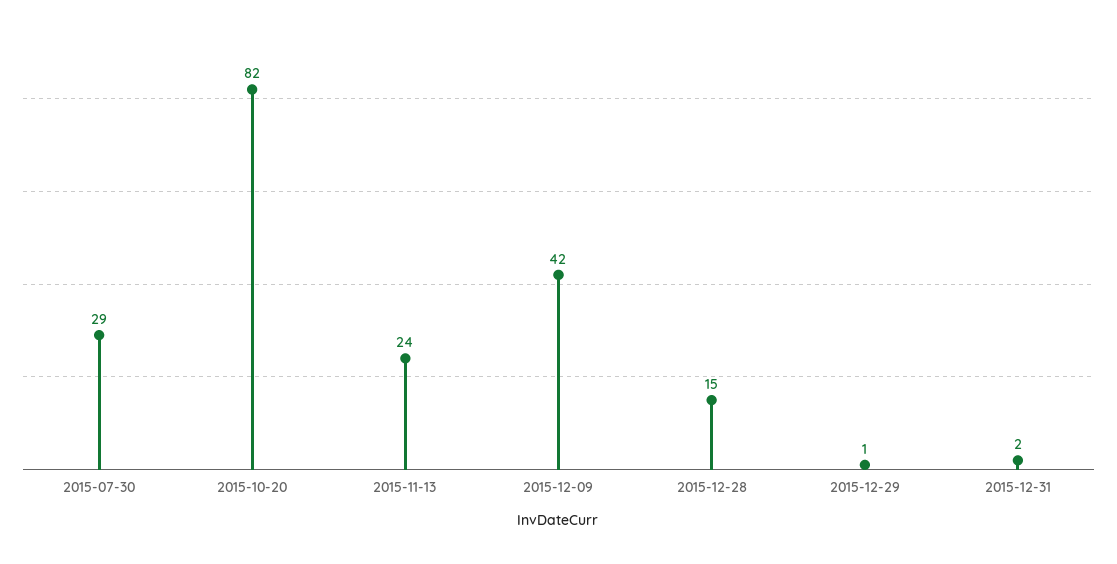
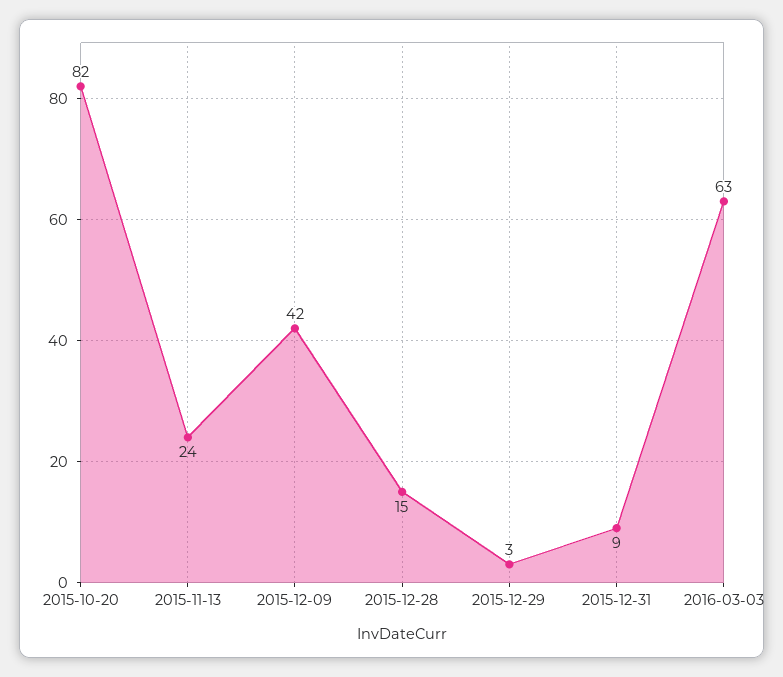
2015-07-30: 29 -> none
2015-12-29: 1 -> 3
2015-12-31: 2 -> 9
2016-03-03: none -> 63

